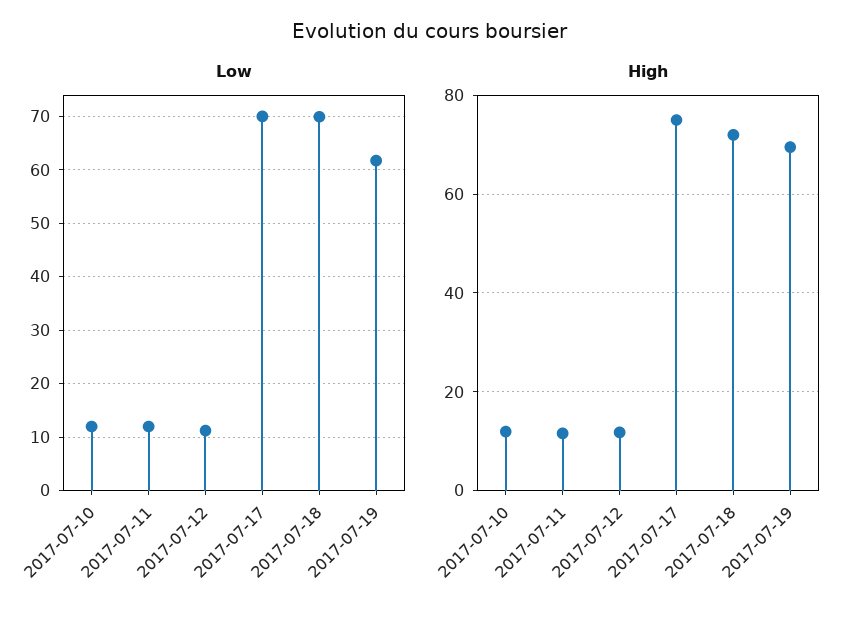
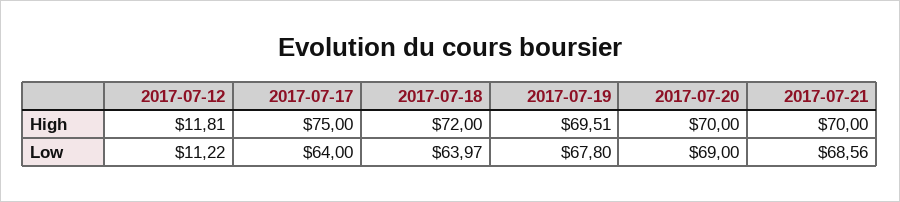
Low, 2017-07-10: 12 -> none
Low, 2017-07-11: 12 -> none
Low, 2017-07-17: 70 -> 64
Low, 2017-07-18: 70 -> 63.97
Low, 2017-07-19: 62 -> 67.8
High, 2017-07-10: 12 -> none
High, 2017-07-11: 12 -> none
High, 2017-07-20: none -> 70
High, 2017-07-21: none -> 70
Low, 2017-07-20: none -> 69
Low, 2017-07-21: none -> 68.56

